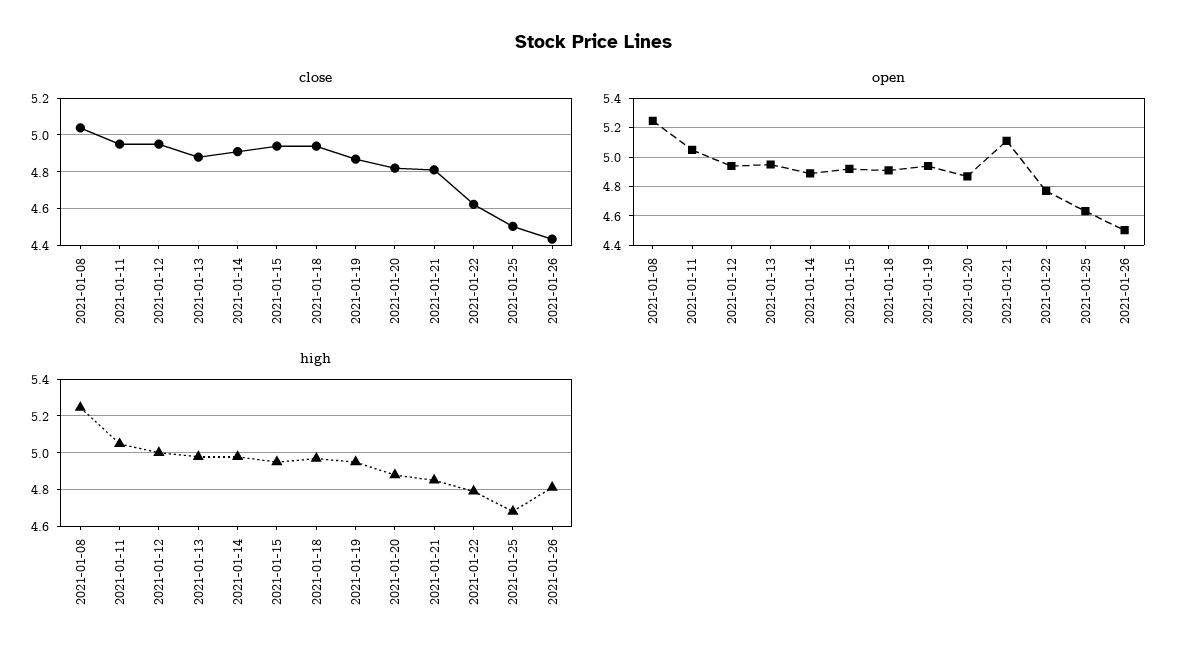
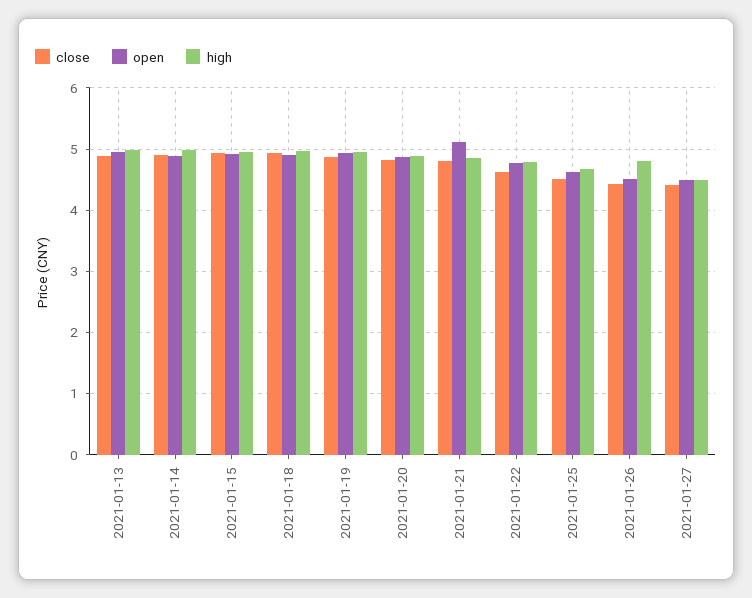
close, 2021-01-08: 5.05 -> none
close, 2021-01-11: 4.95 -> none
close, 2021-01-12: 4.95 -> none
open, 2021-01-08: 5.25 -> none
open, 2021-01-11: 5.05 -> none
open, 2021-01-12: 4.95 -> none
high, 2021-01-08: 5.25 -> none
high, 2021-01-11: 5.05 -> none
high, 2021-01-12: 5 -> none
close, 2021-01-27: none -> 4.4
open, 2021-01-27: none -> 4.5
high, 2021-01-27: none -> 4.5

